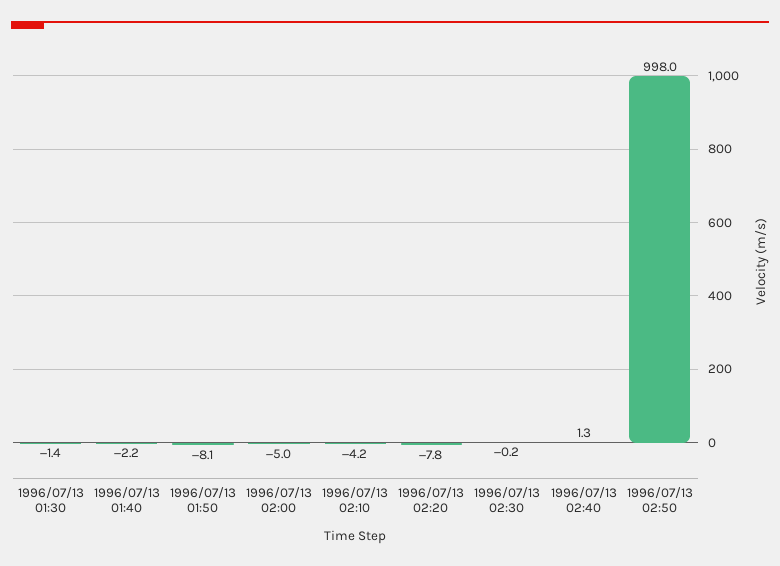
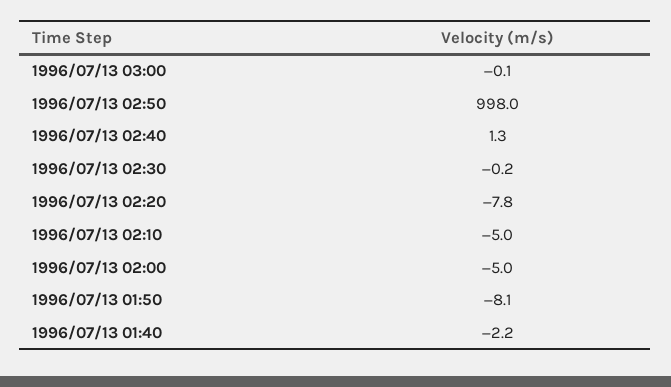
1996/07/13 01:30: -1.4 -> none
1996/07/13 02:10: -4.2 -> -5
1996/07/13 03:00: none -> -0.1

